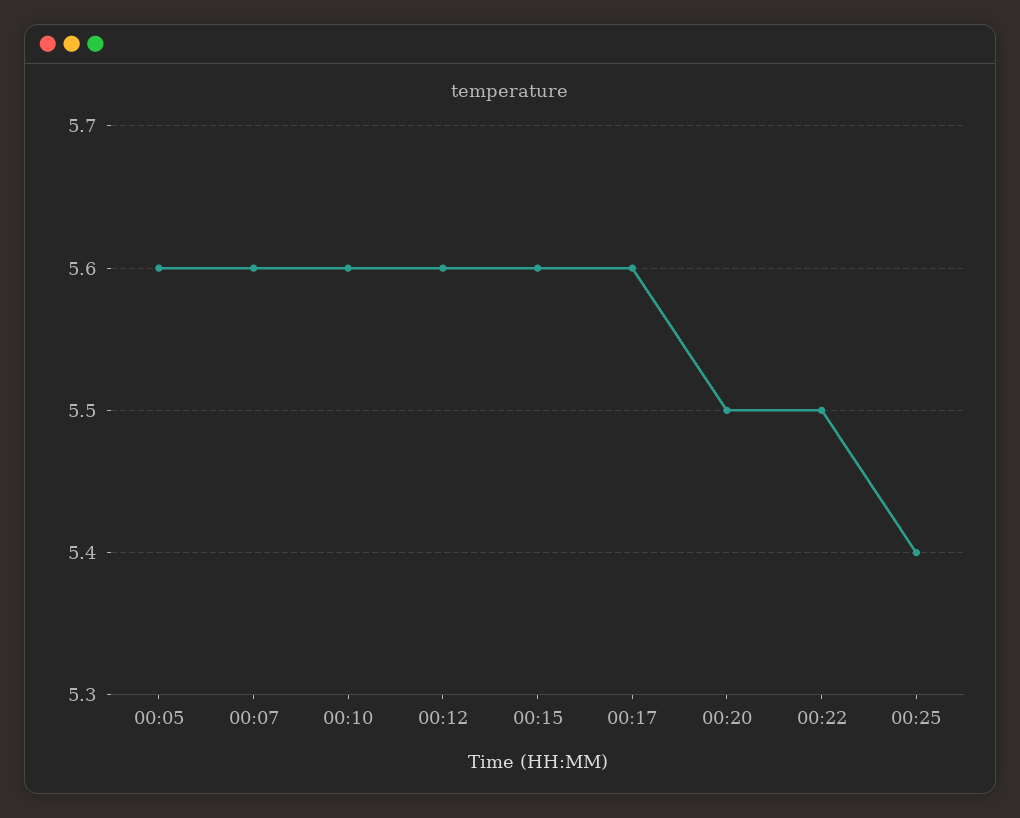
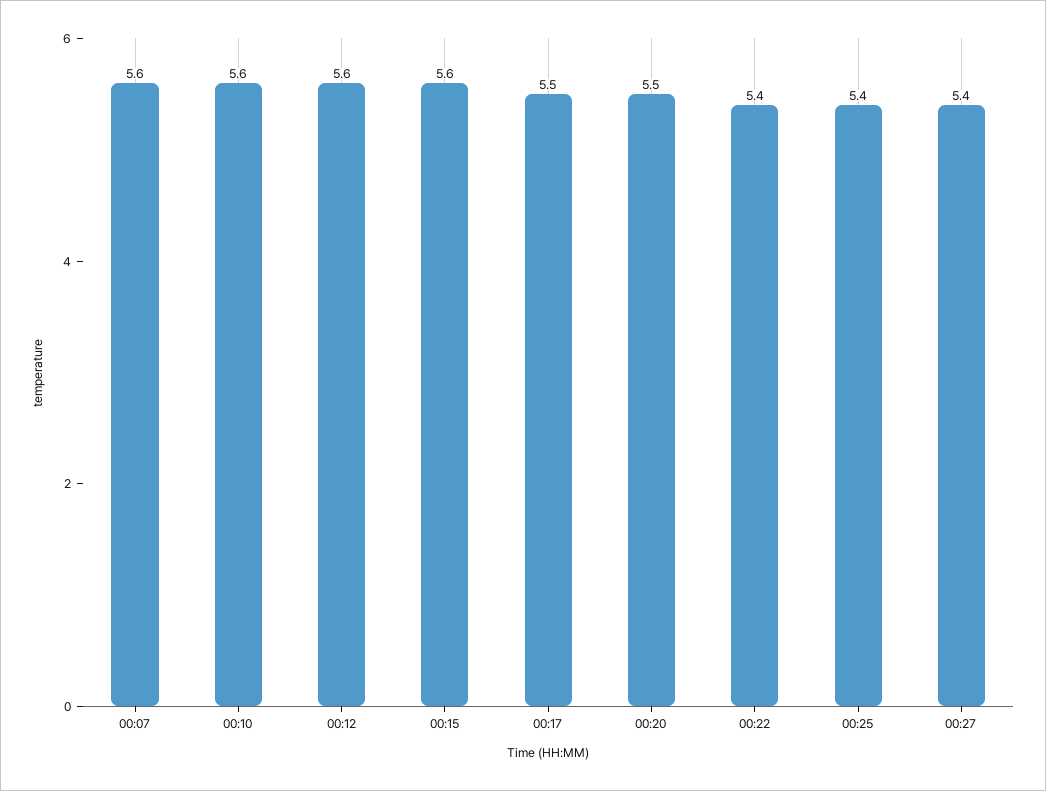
00:05: 5.6 -> none
00:17: 5.6 -> 5.5
00:22: 5.5 -> 5.4
00:27: none -> 5.4

